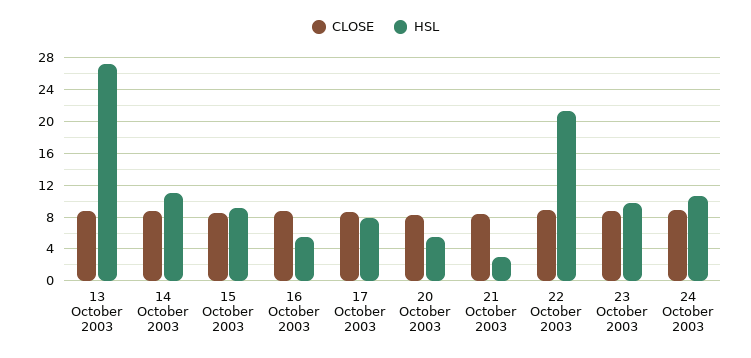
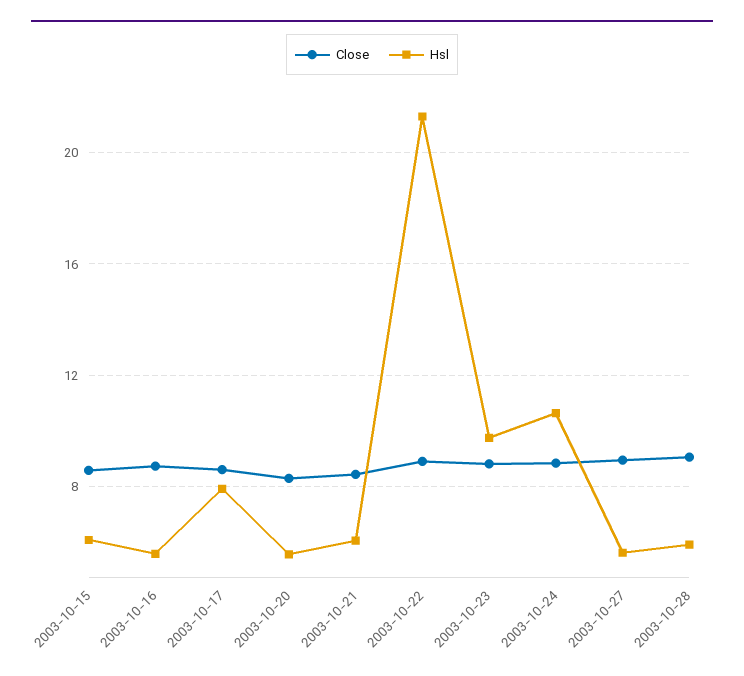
CLOSE, 13 October 2003: 9 -> none
HSL, 13 October 2003: 27 -> none
CLOSE, 14 October 2003: 9 -> none
HSL, 14 October 2003: 11 -> none
HSL, 15 October 2003: 9 -> 6
HSL, 21 October 2003: 3 -> 6
CLOSE, 2003-10-27: none -> 9
HSL, 2003-10-27: none -> 5.5
CLOSE, 2003-10-28: none -> 9
HSL, 2003-10-28: none -> 6

